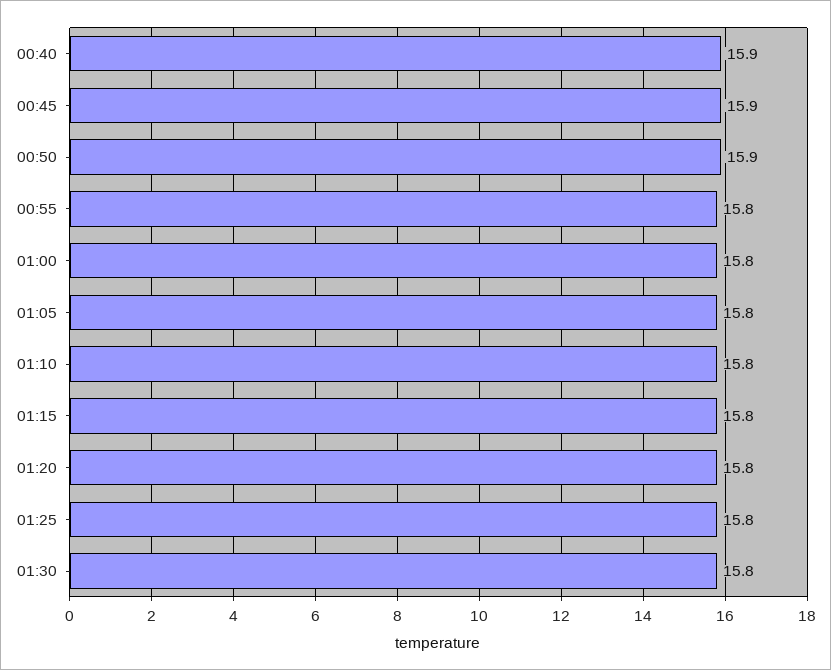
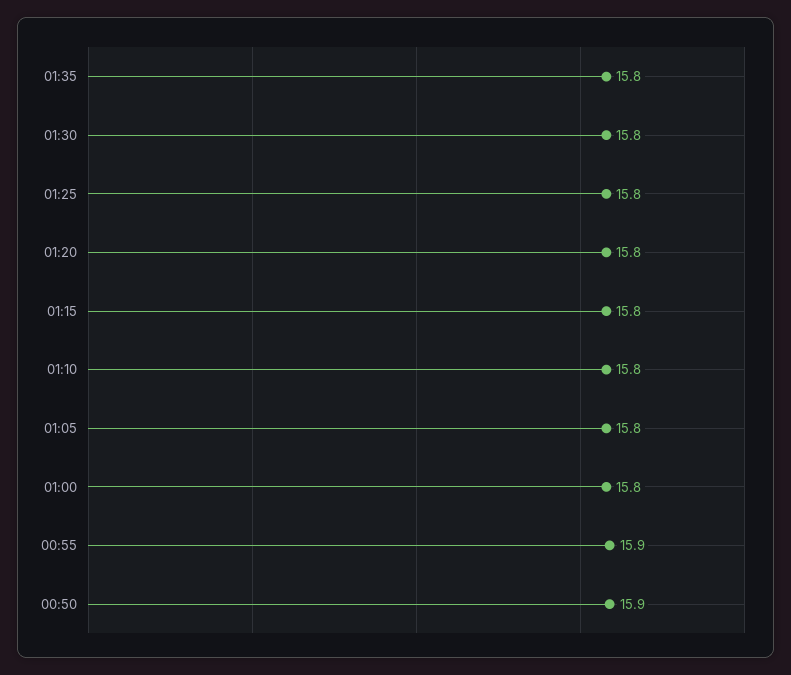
00:40: 15.9 -> none
00:45: 15.9 -> none
00:55: 15.8 -> 15.9
01:35: none -> 15.8

